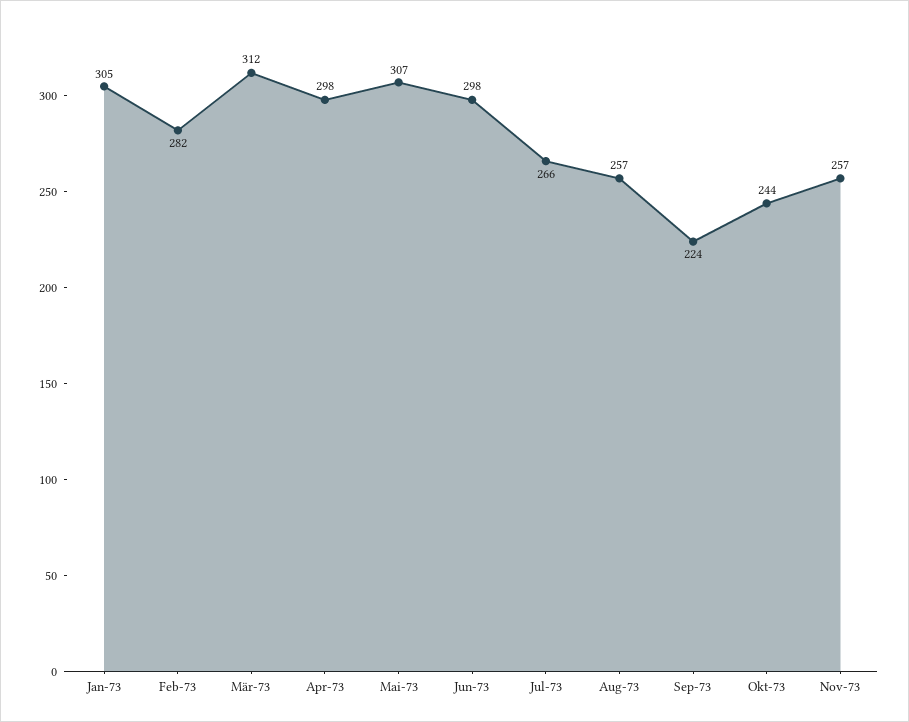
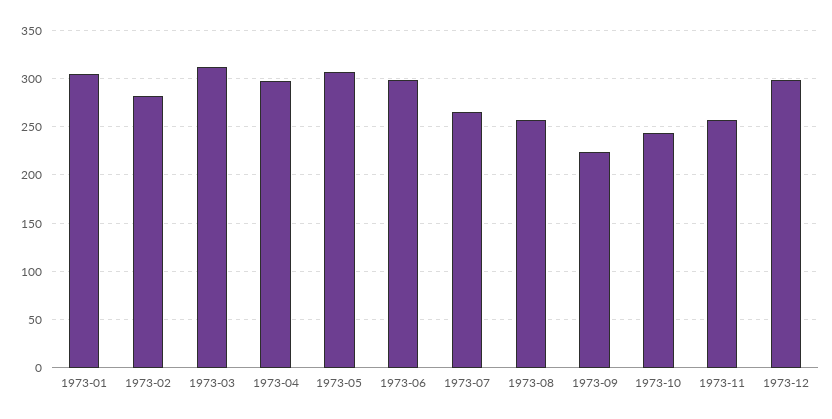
1973-12: none -> 300

